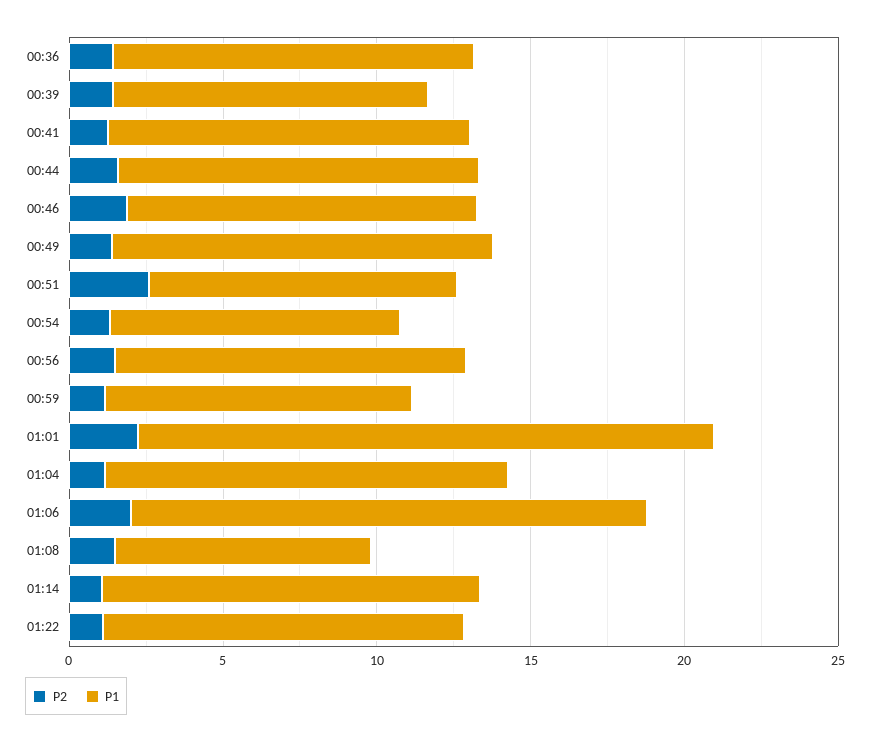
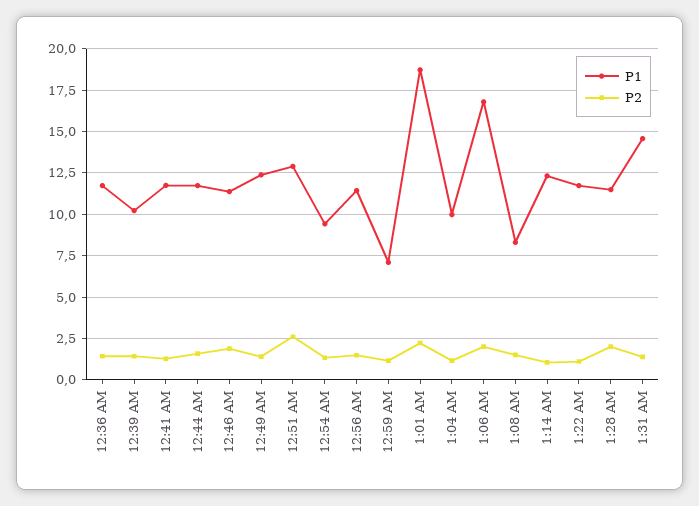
P1, 00:51: 10 -> 13
P1, 00:59: 10 -> 7
P1, 01:04: 13 -> 10
P1, 1:28 AM: none -> 11.5
P2, 1:28 AM: none -> 2
P1, 1:31 AM: none -> 14.5
P2, 1:31 AM: none -> 1.5

